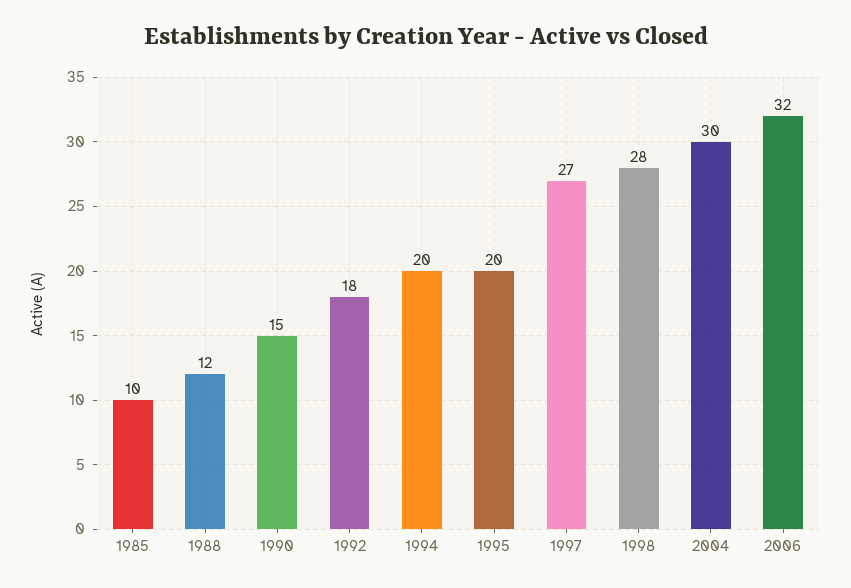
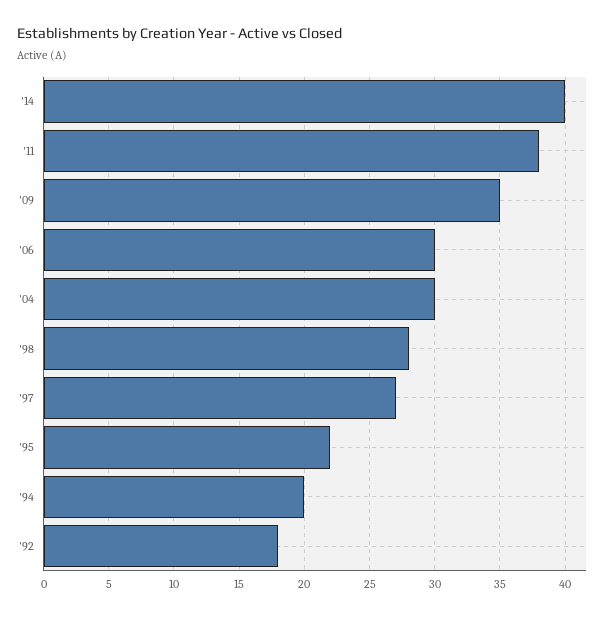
1985: 10 -> none
1988: 12 -> none
1990: 15 -> none
1995: 20 -> 22
2006: 32 -> 30
'14: none -> 40
'11: none -> 38
'09: none -> 35

